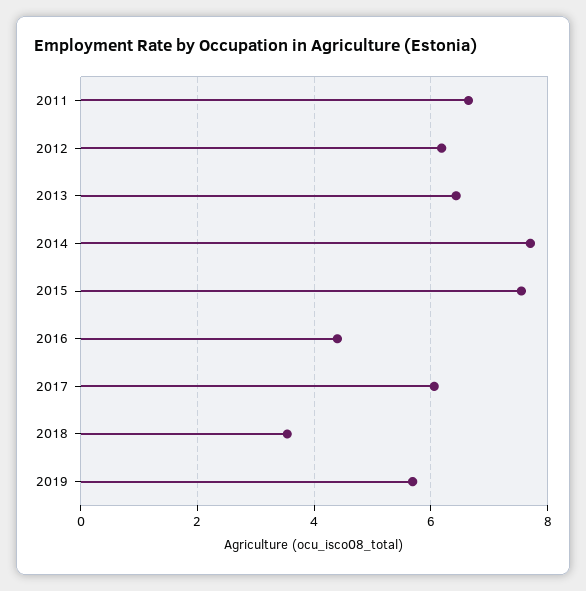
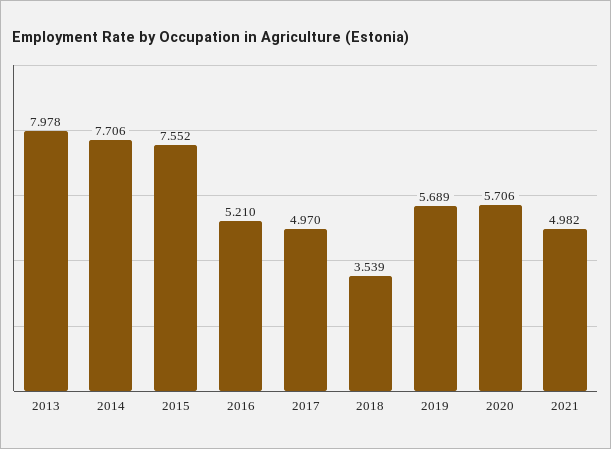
2011: 6.6 -> none
2012: 6.2 -> none
2013: 6.4 -> 7.978
2016: 4.4 -> 5.21
2017: 6 -> 4.97
2020: none -> 5.706
2021: none -> 4.982

